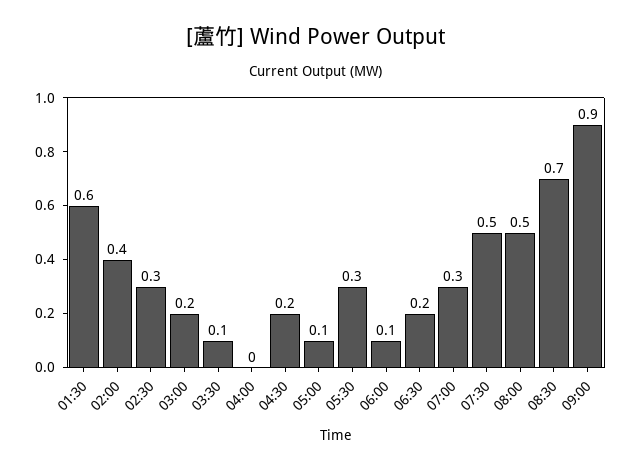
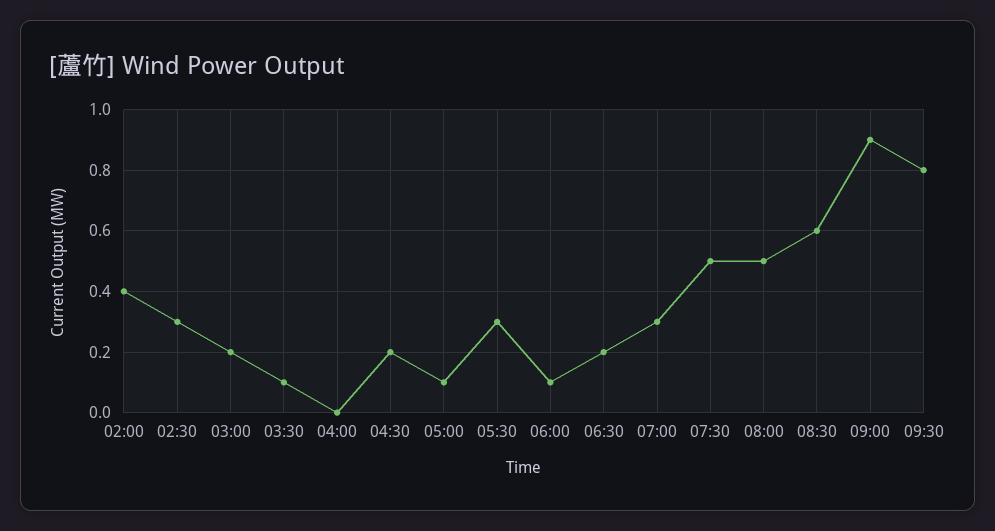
01:30: 0.6 -> none
08:30: 0.7 -> 0.6
09:30: none -> 0.8

